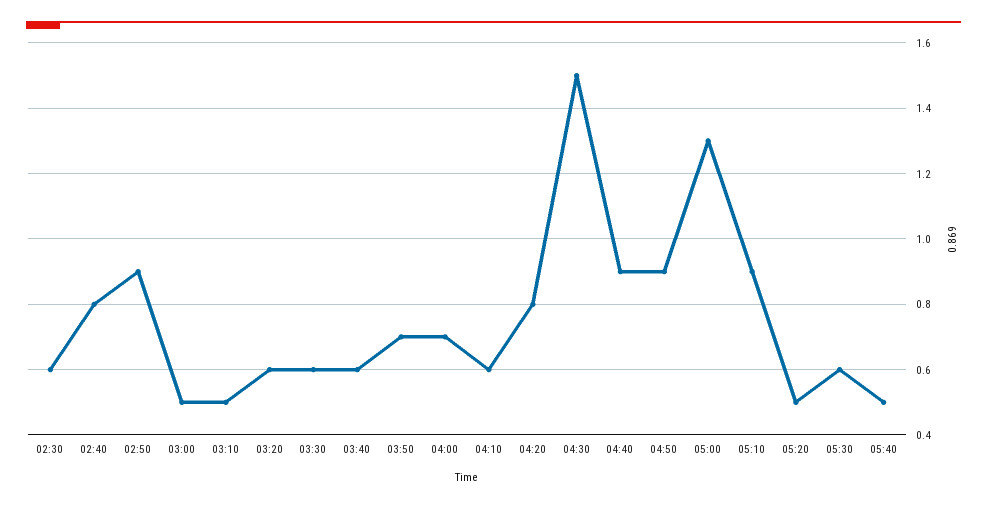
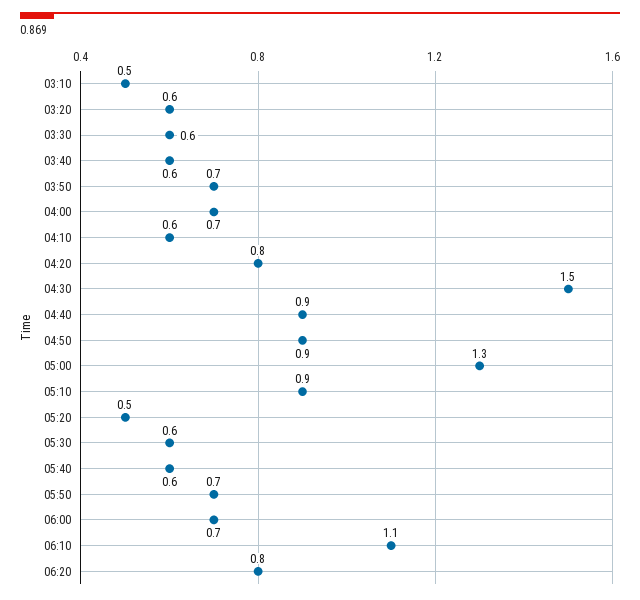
02:30: 0.6 -> none
02:40: 0.8 -> none
02:50: 0.9 -> none
03:00: 0.5 -> none
05:40: 0.5 -> 0.6
05:50: none -> 0.7
06:00: none -> 0.7
06:10: none -> 1.1
06:20: none -> 0.8

